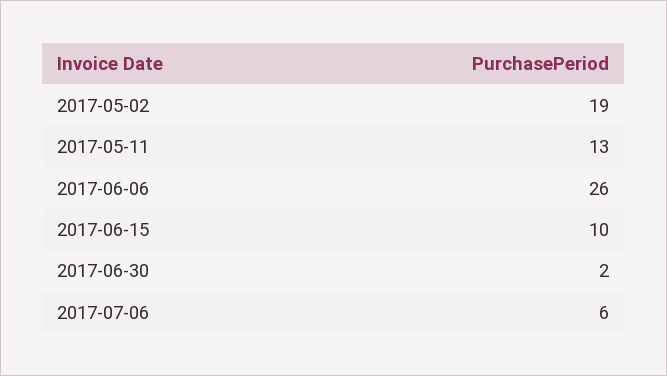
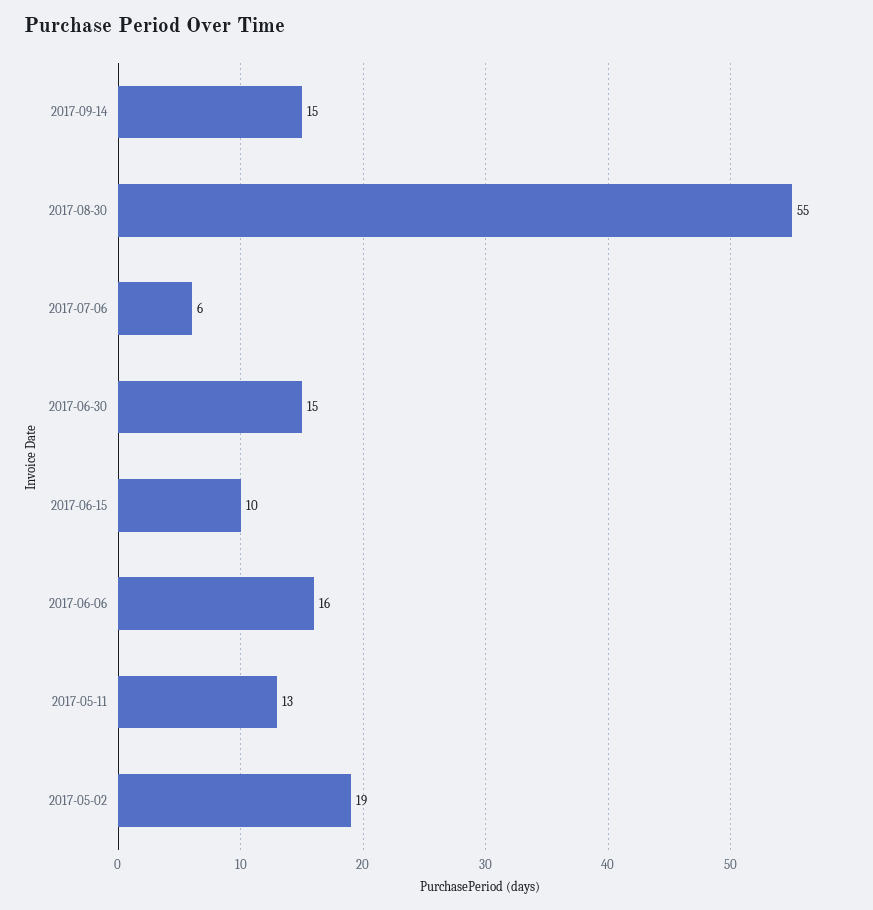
2017-06-06: 26 -> 16
2017-06-30: 2 -> 15
2017-09-14: none -> 15
2017-08-30: none -> 55

